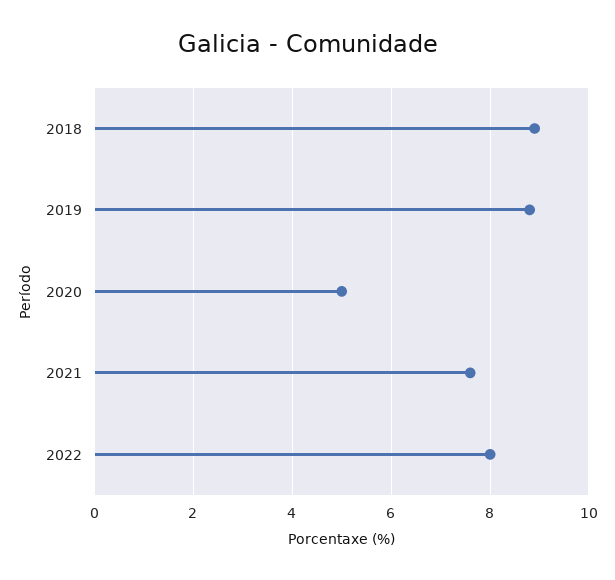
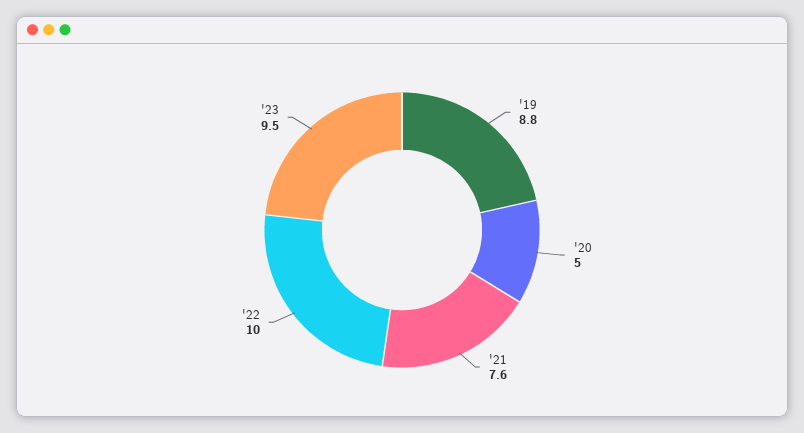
2018: 9 -> none
2022: 8 -> 10
'23: none -> 9.5

